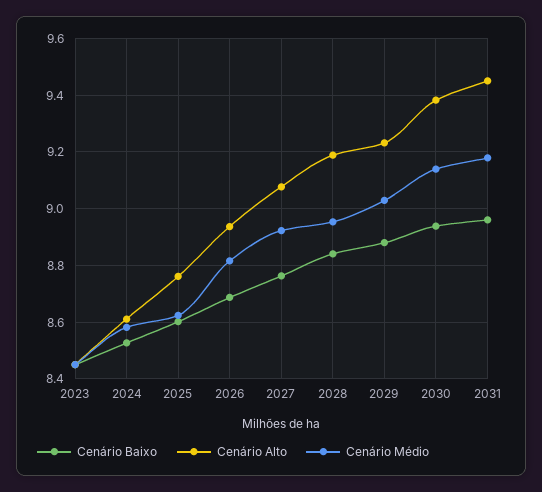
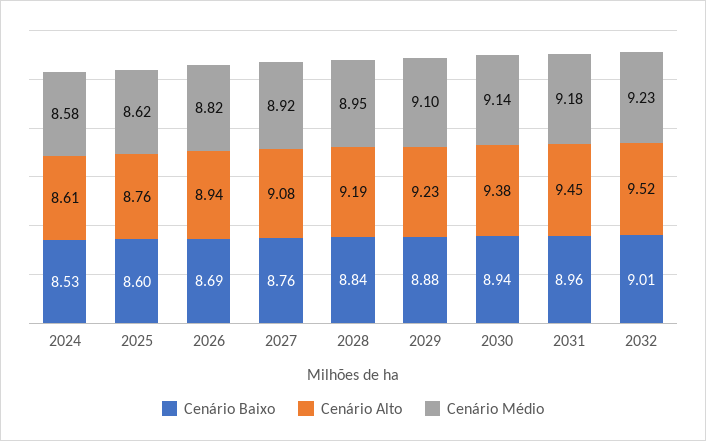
Cenário Baixo, 2023: 8.45 -> none
Cenário Alto, 2023: 8.45 -> none
Cenário Médio, 2023: 8.45 -> none
Cenário Médio, 2029: 9.025 -> 9.1
Cenário Baixo, 2032: none -> 9.01
Cenário Alto, 2032: none -> 9.52
Cenário Médio, 2032: none -> 9.23

